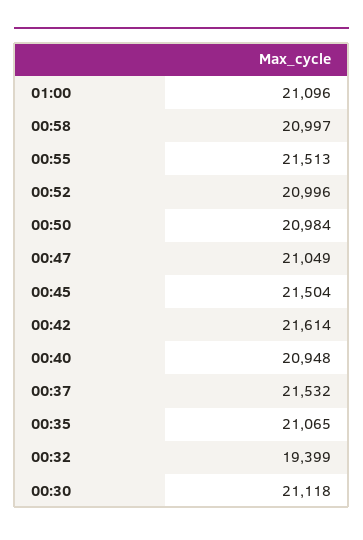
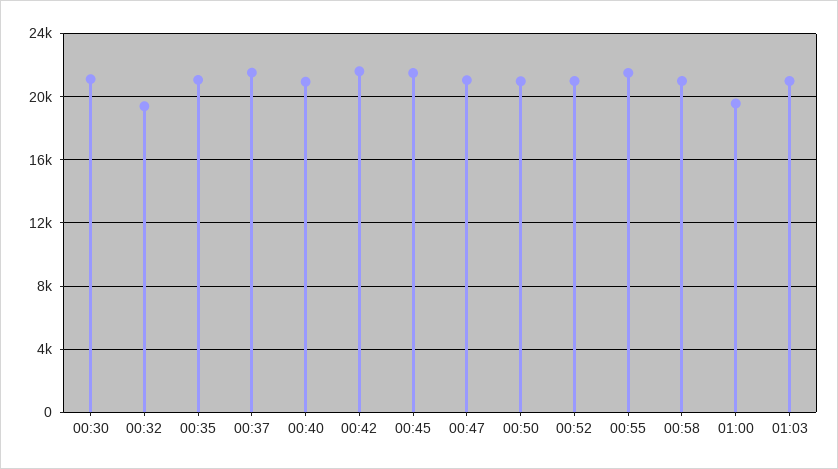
01:00: 21096 -> 19500
01:03: none -> 21000

